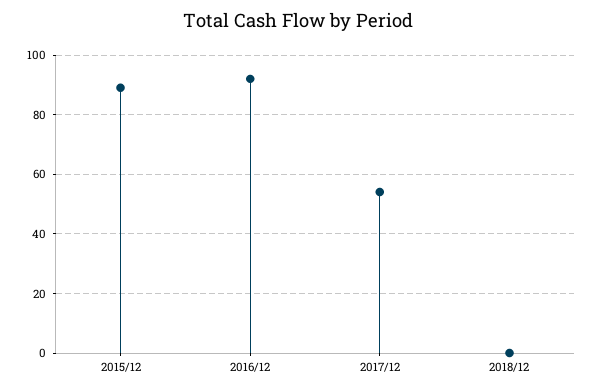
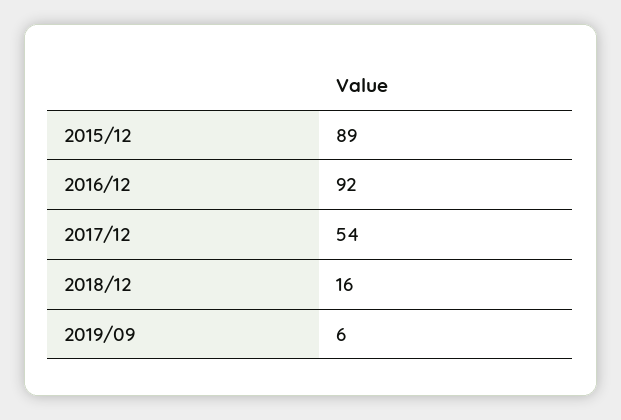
2018/12: 0 -> 16
2019/09: none -> 6

